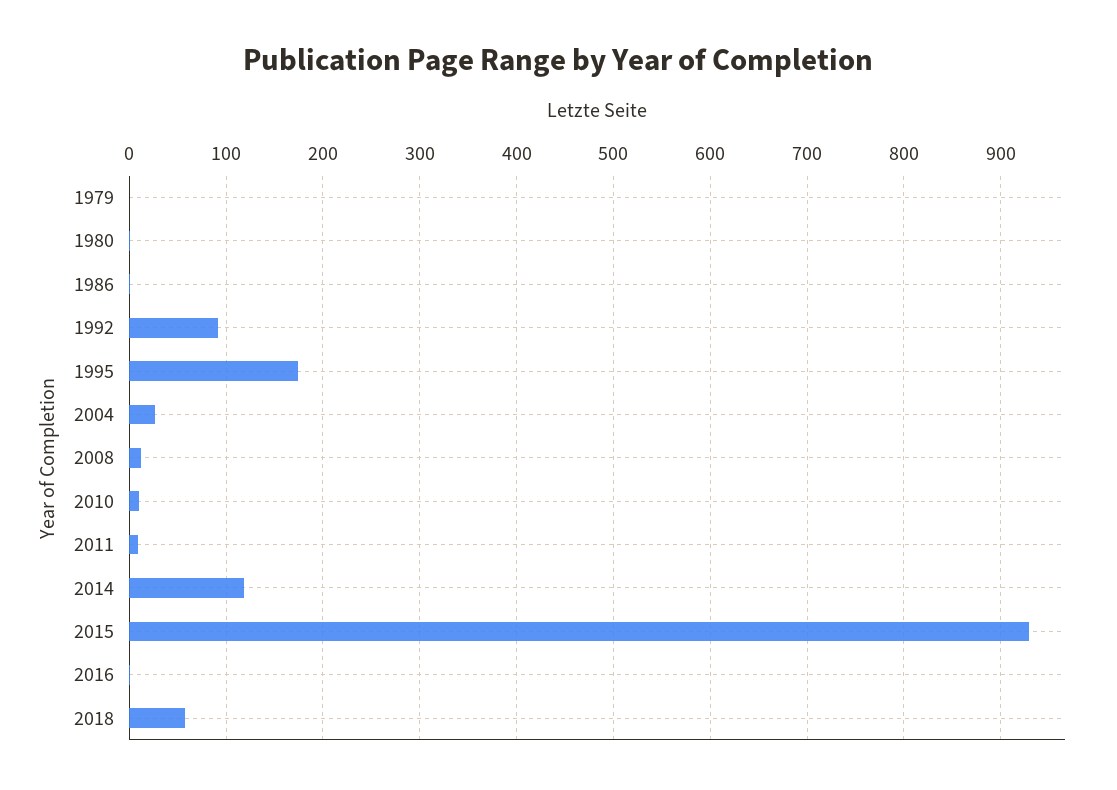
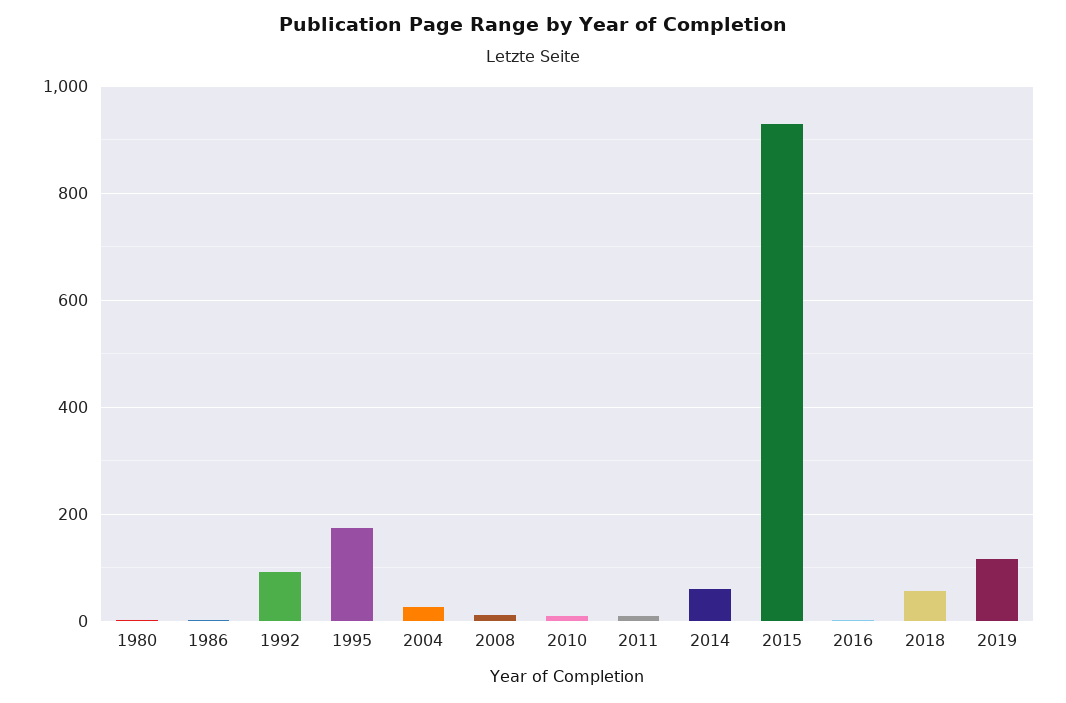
1979: 0 -> none
2014: 120 -> 60
2019: none -> 120

